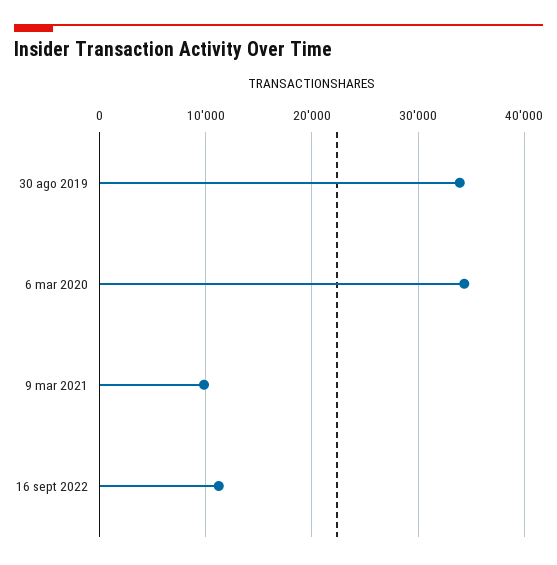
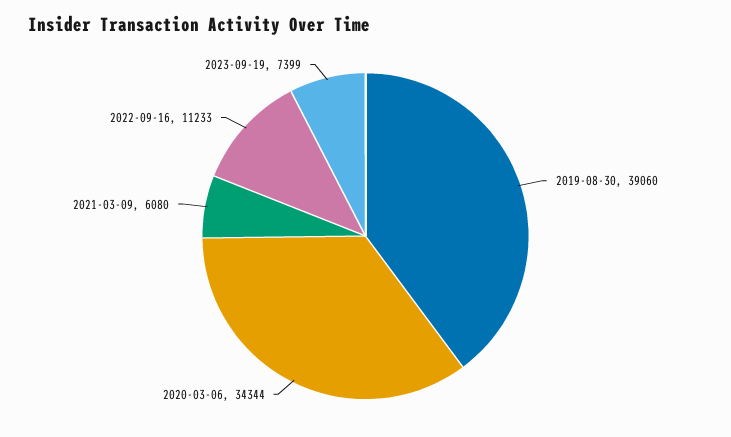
30 ago 2019: 34000 -> 39060
9 mar 2021: 10000 -> 6080
2023-09-19: none -> 7399

